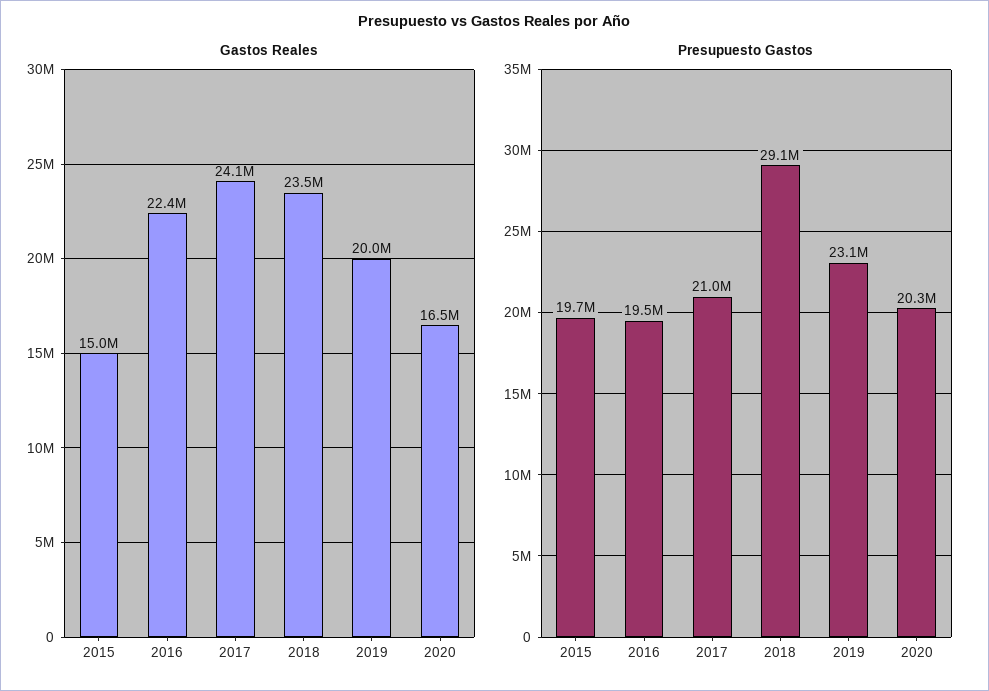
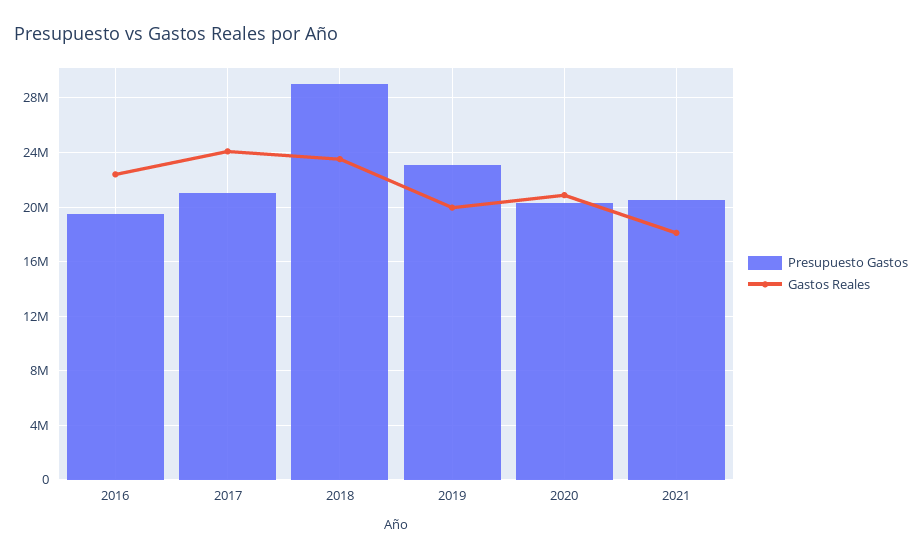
Gastos Reales, 2015: 15000000 -> none
Gastos Reales, 2020: 16500000 -> 21000000
Presupuesto Gastos, 2015: 19700000 -> none
Presupuesto Gastos, 2021: none -> 20500000
Gastos Reales, 2021: none -> 18000000

